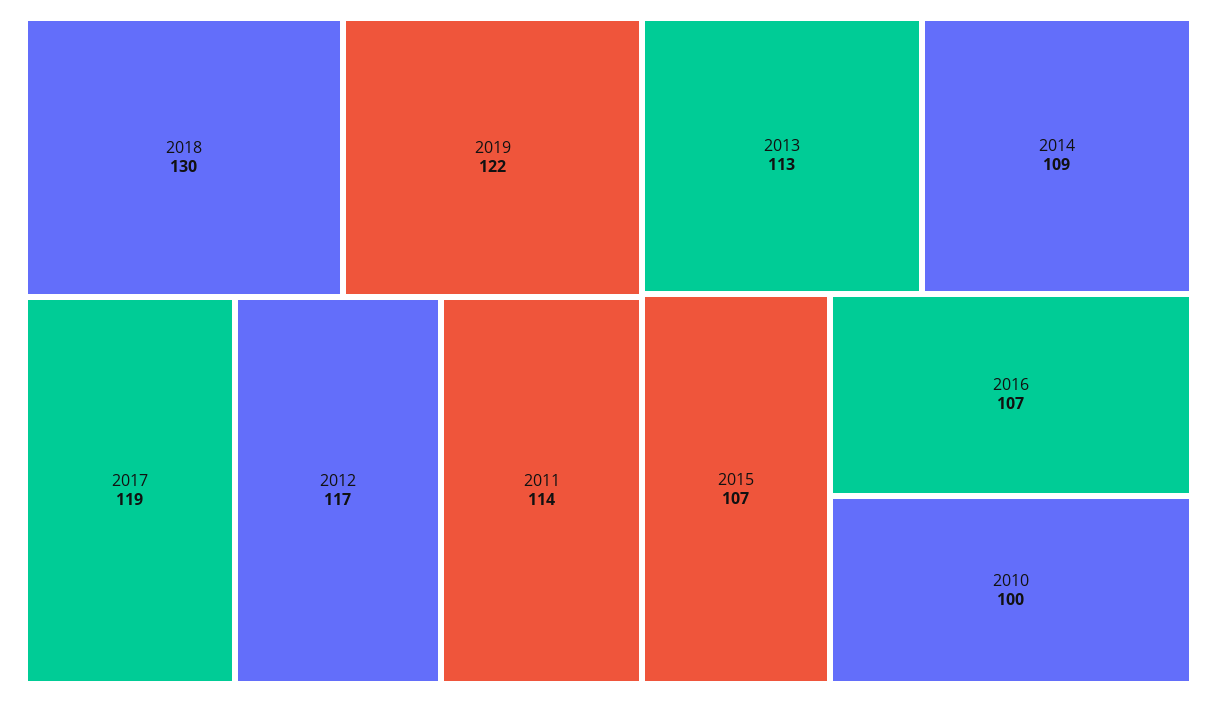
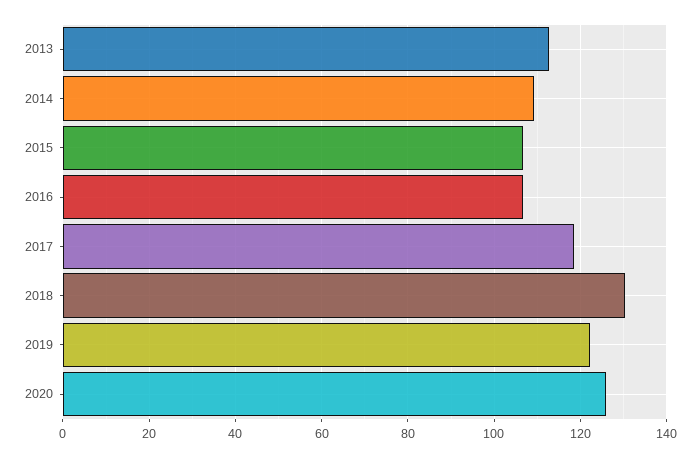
2012: 117 -> none
2011: 114 -> none
2010: 100 -> none
2020: none -> 126

